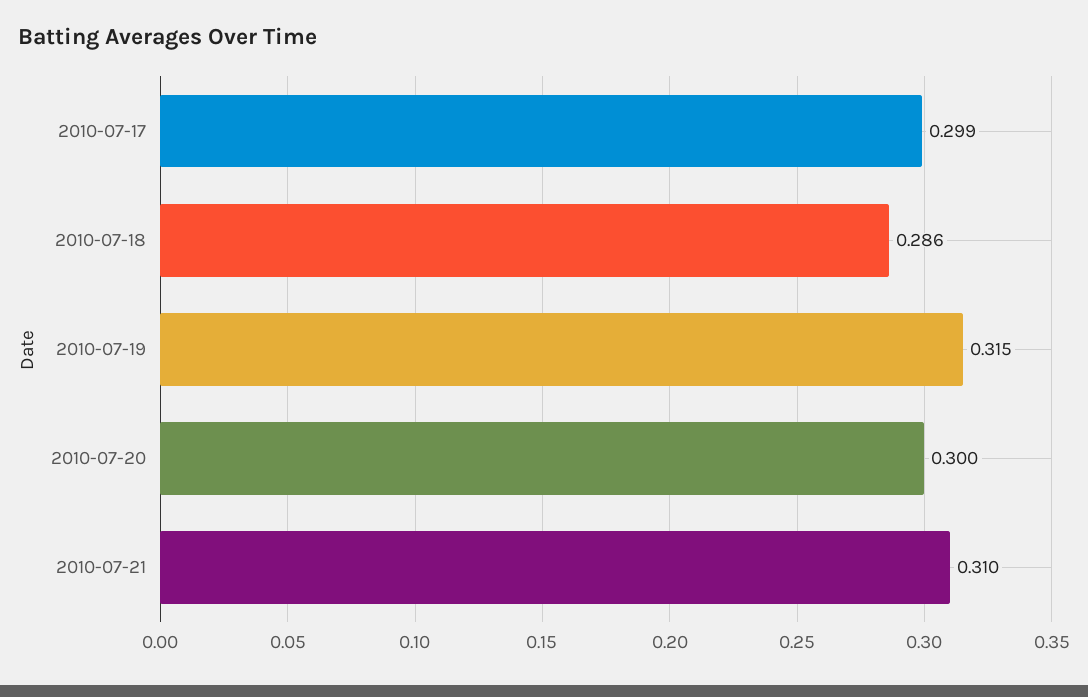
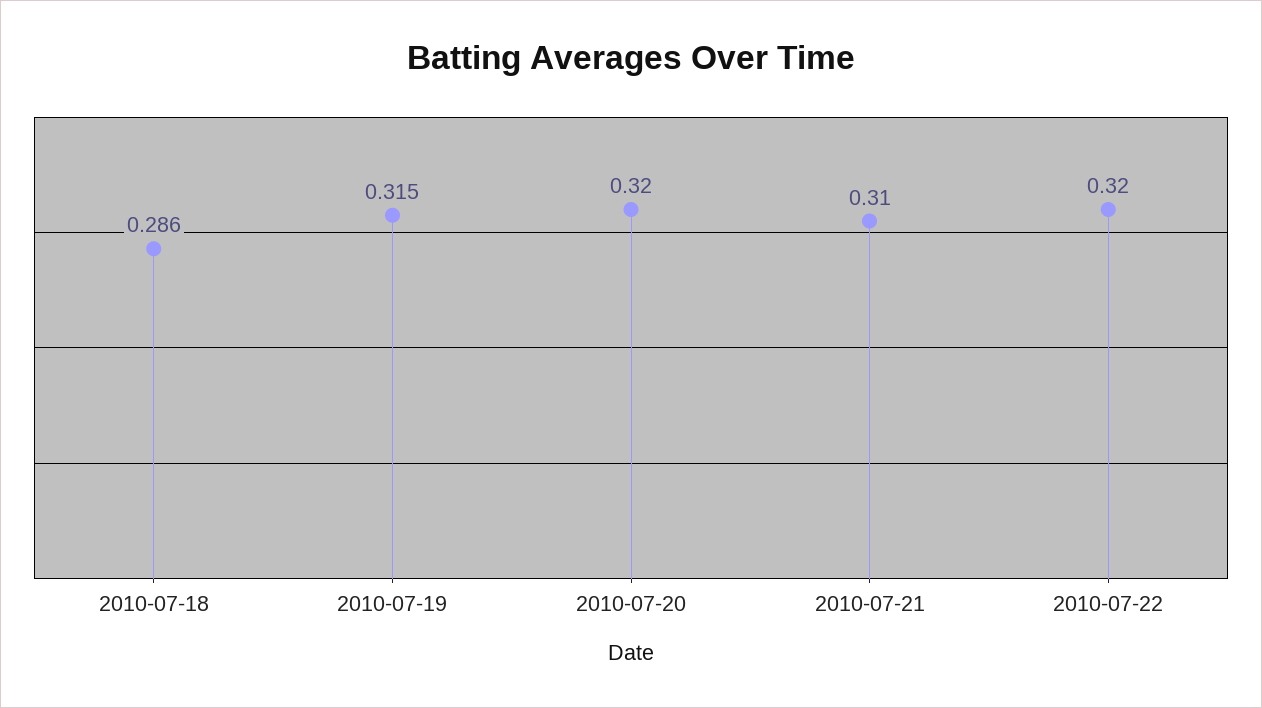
2010-07-17: 0.299 -> none
2010-07-20: 0.3 -> 0.32
2010-07-22: none -> 0.32

